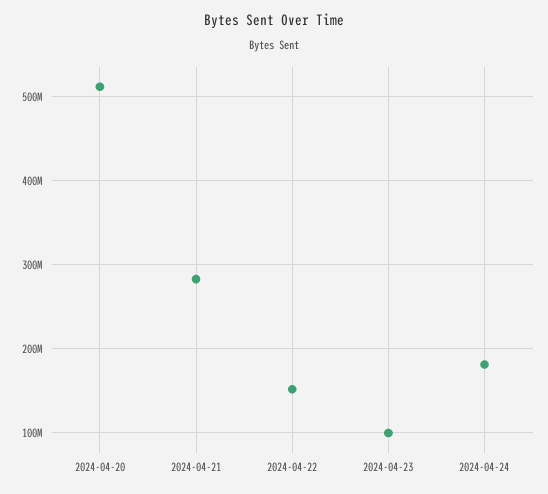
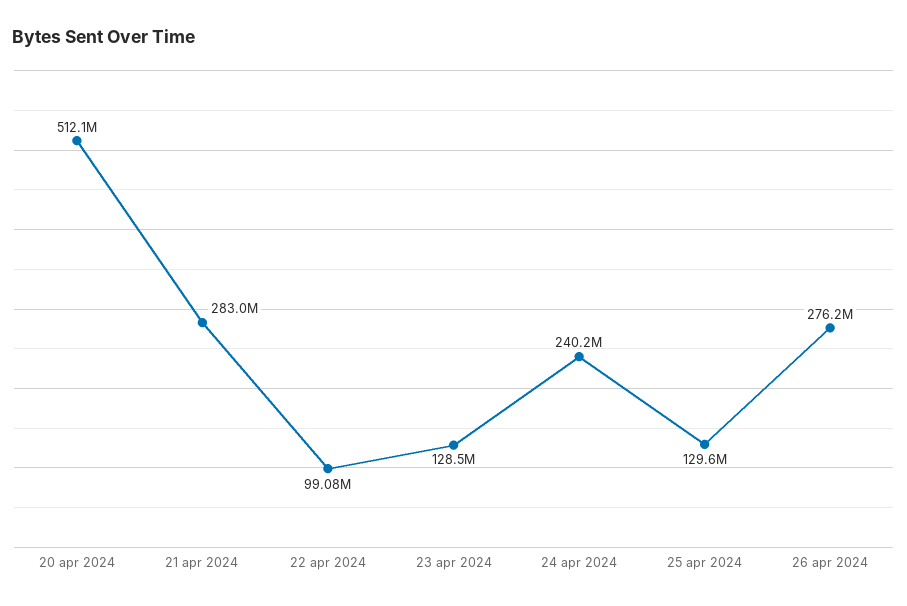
2024-04-22: 150000000 -> 99080000
2024-04-23: 100000000 -> 128500000
2024-04-24: 180000000 -> 240200000
25 apr 2024: none -> 129600000
26 apr 2024: none -> 276200000

